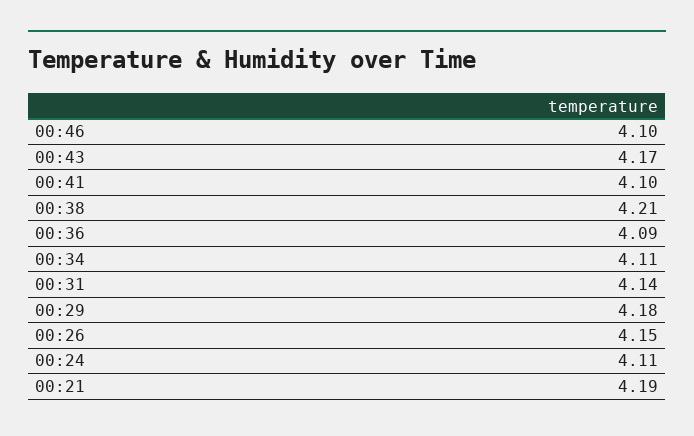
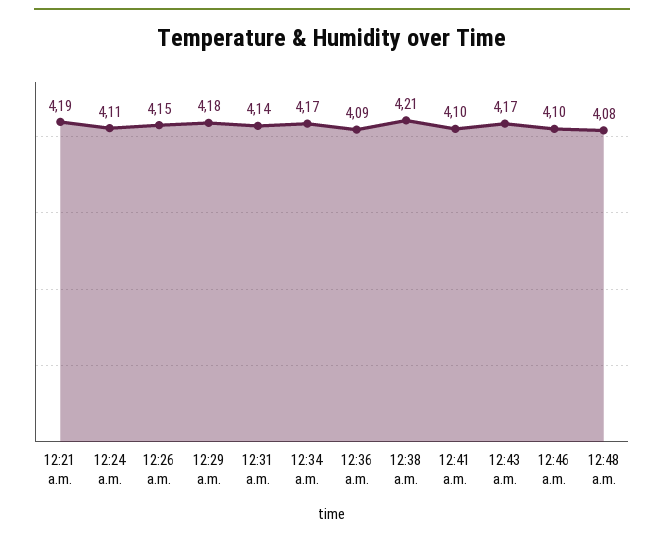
00:34: 4.11 -> 4.17
12:48 a.m.: none -> 4.08

